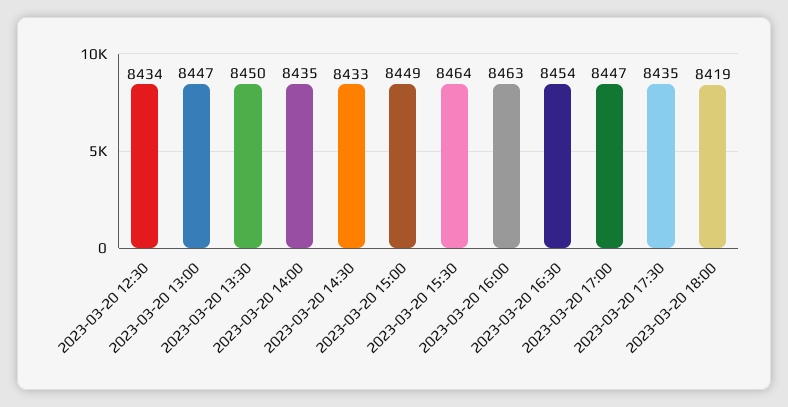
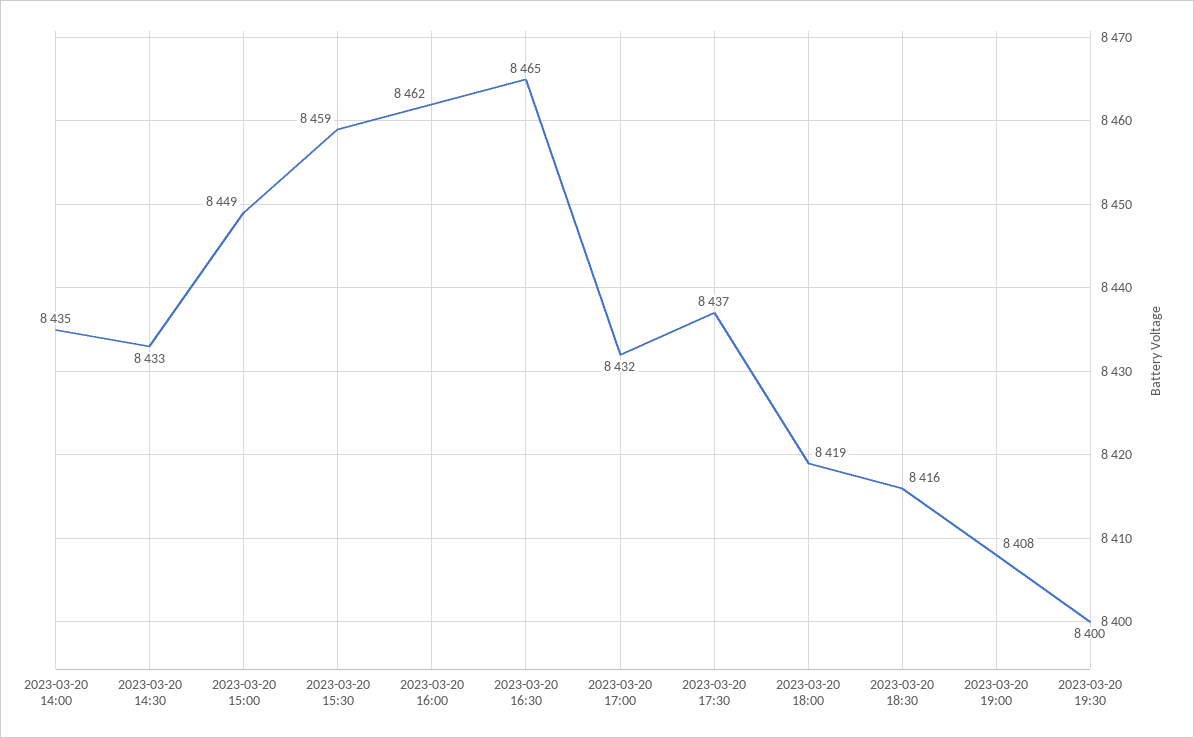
2023-03-20 12:30: 8434 -> none
2023-03-20 13:00: 8447 -> none
2023-03-20 13:30: 8450 -> none
2023-03-20 15:30: 8464 -> 8459
2023-03-20 16:00: 8463 -> 8462
2023-03-20 16:30: 8454 -> 8465
2023-03-20 17:00: 8447 -> 8432
2023-03-20 17:30: 8435 -> 8437
2023-03-20 18:30: none -> 8416
2023-03-20 19:00: none -> 8408
2023-03-20 19:30: none -> 8400

